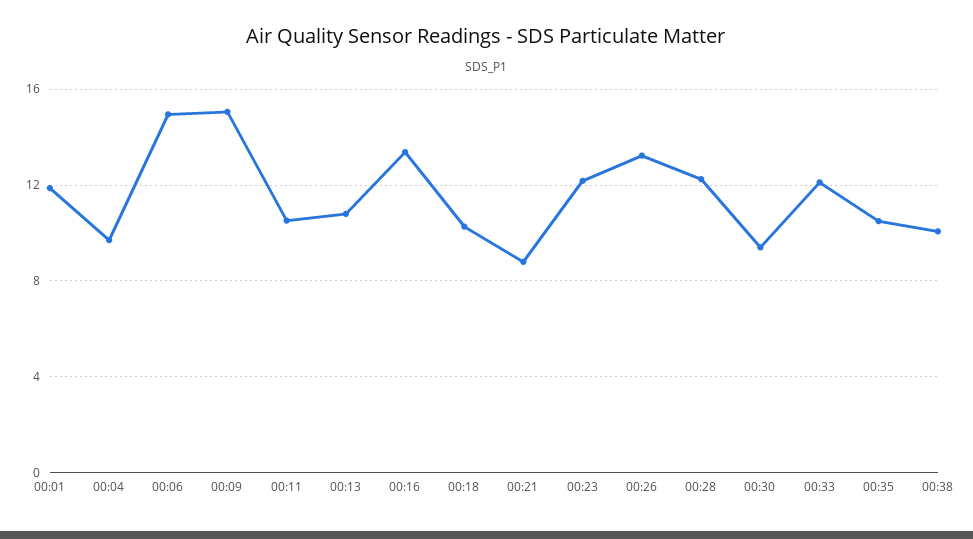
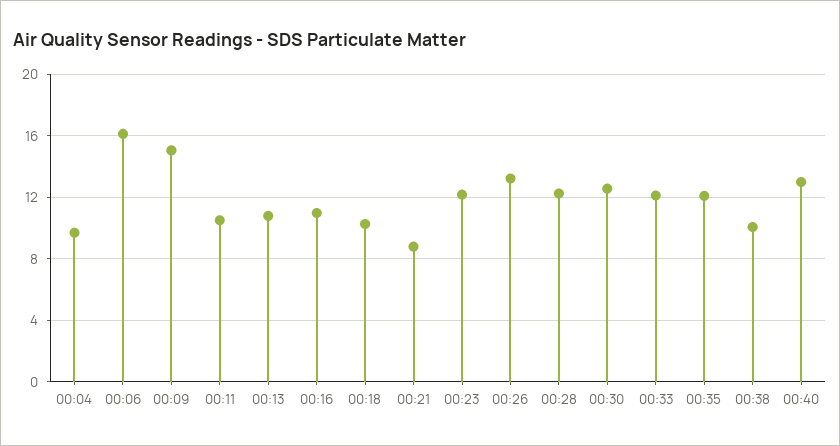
00:01: 12 -> none
00:06: 15 -> 16
00:16: 13.5 -> 11
00:30: 9.5 -> 12.5
00:35: 10.5 -> 12
00:40: none -> 13

